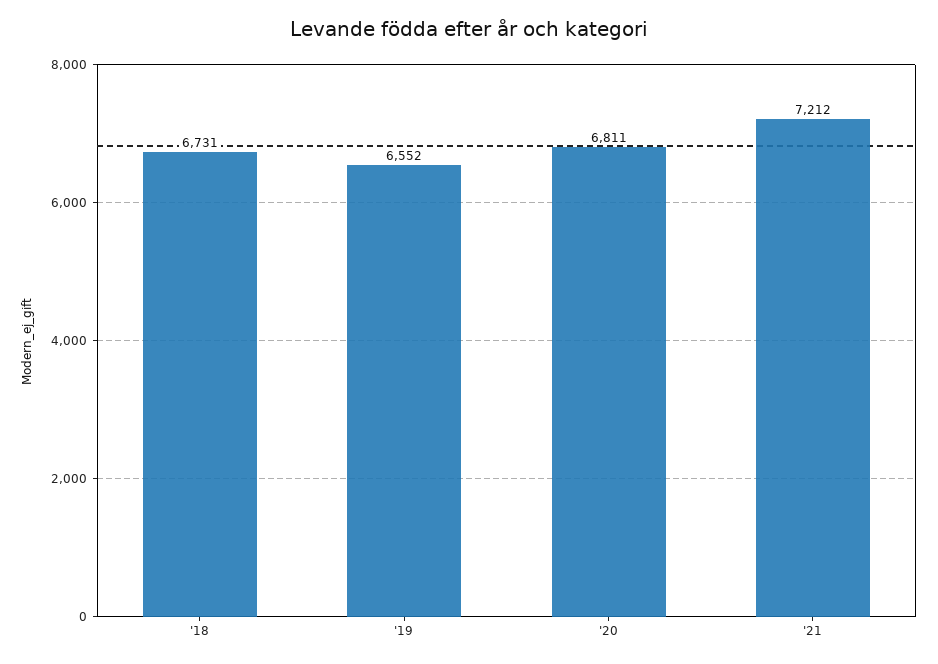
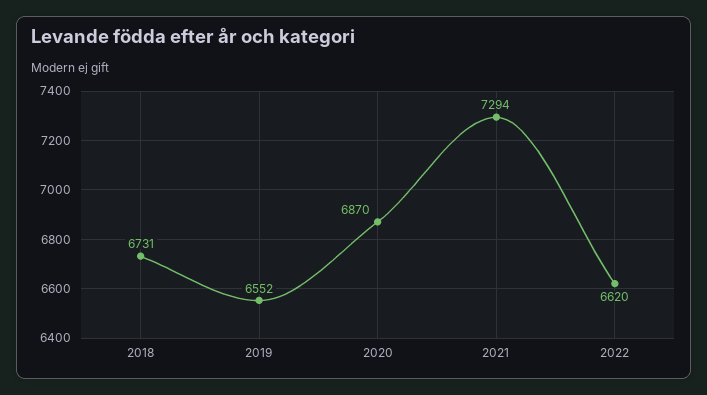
'20: 6811 -> 6870
'21: 7212 -> 7294
2022: none -> 6620

